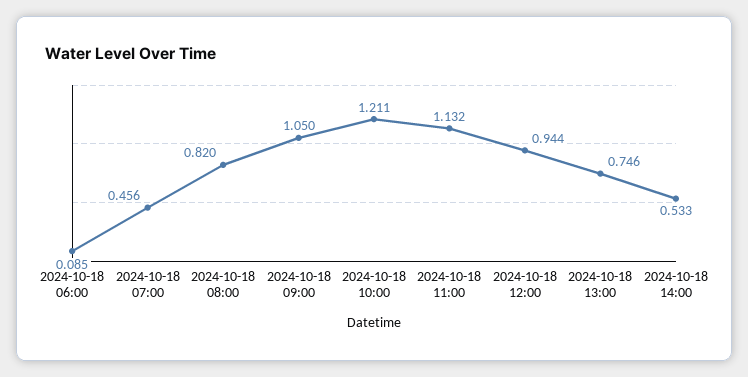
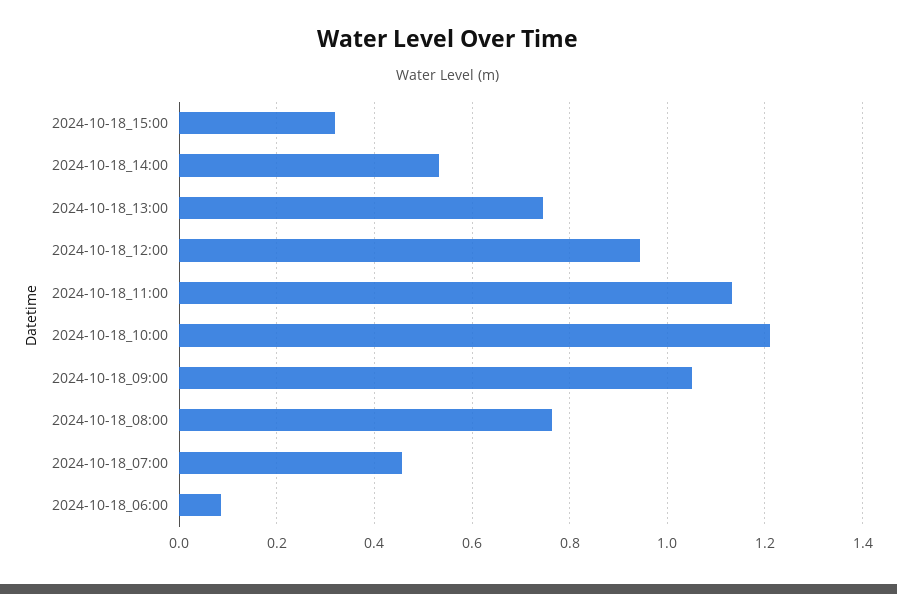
2024-10-18 08:00: 0.82 -> 0.76
2024-10-18_15:00: none -> 0.32

